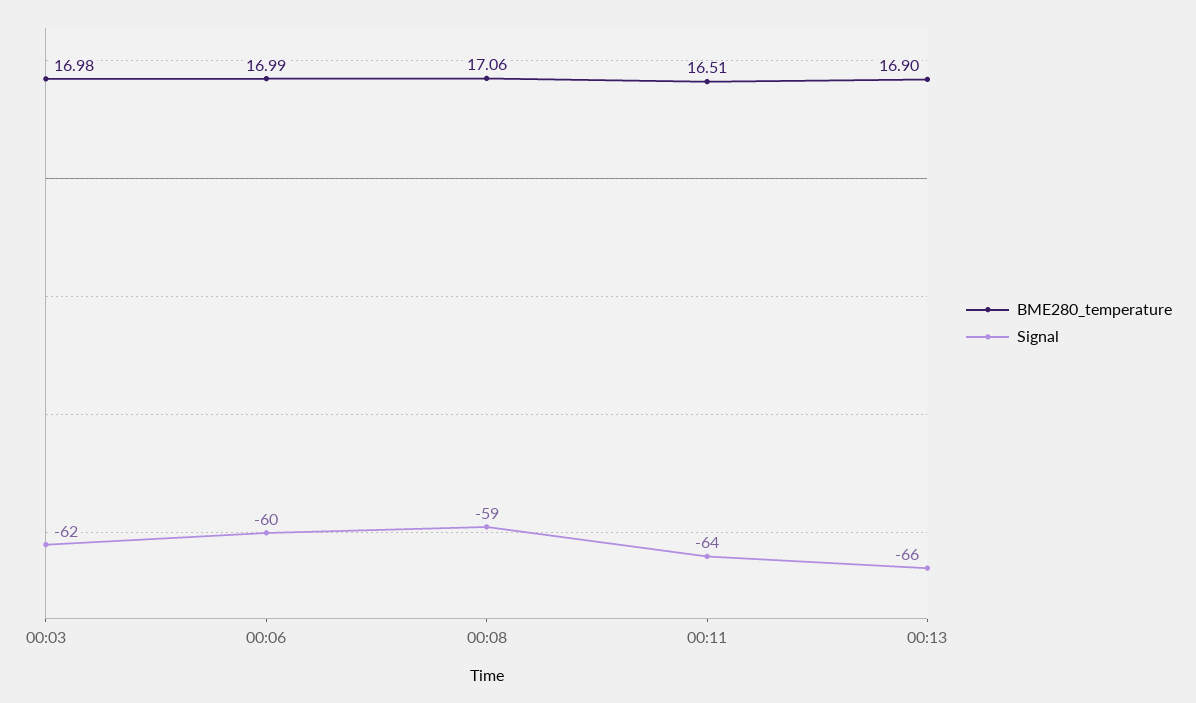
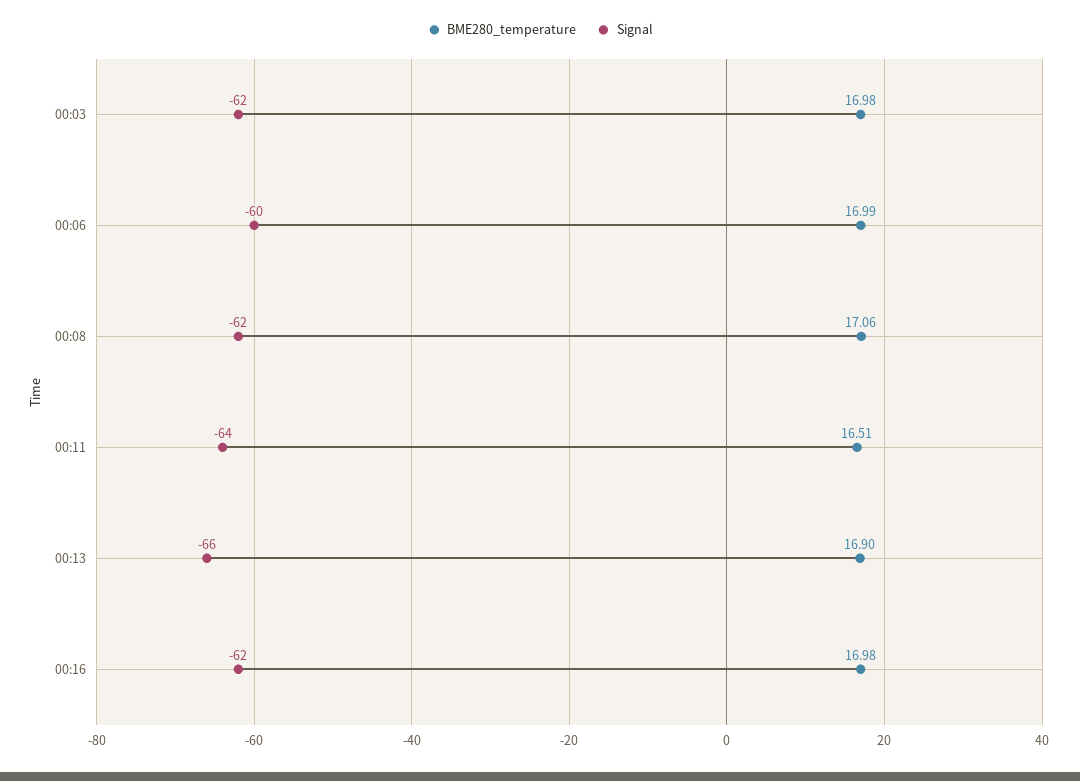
Signal, 00:08: -59 -> -62
BME280_temperature, 00:16: none -> 16.98
Signal, 00:16: none -> -62

